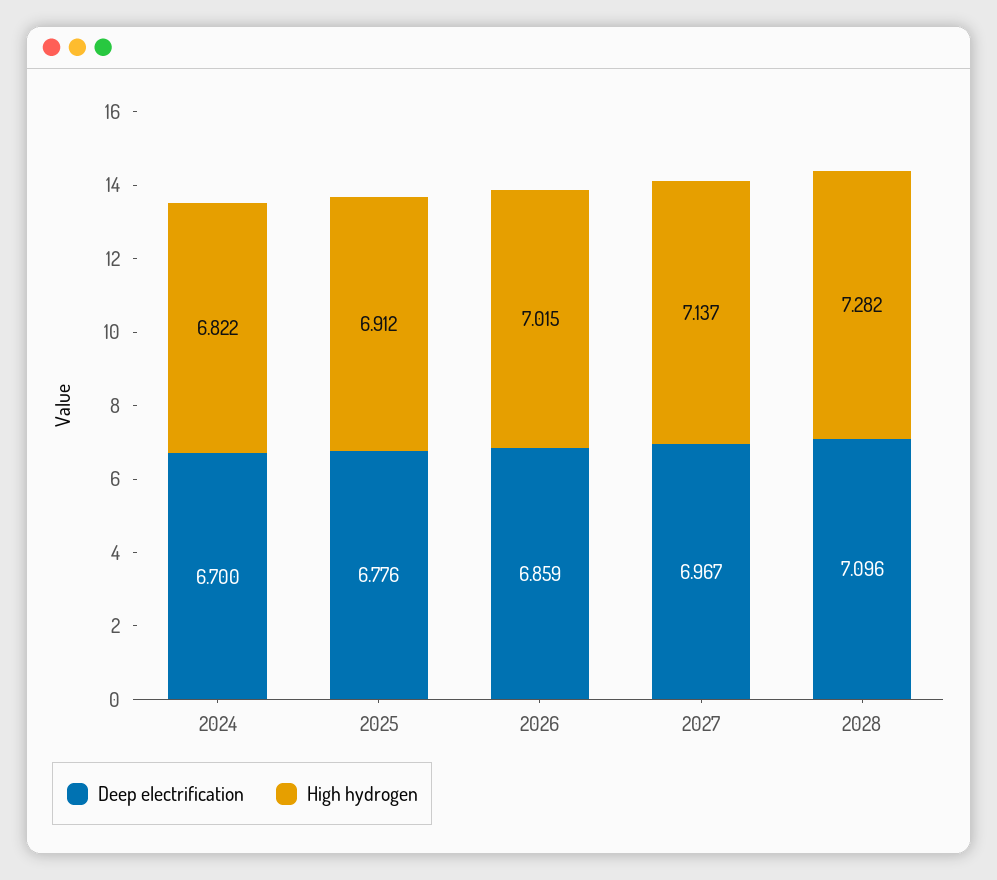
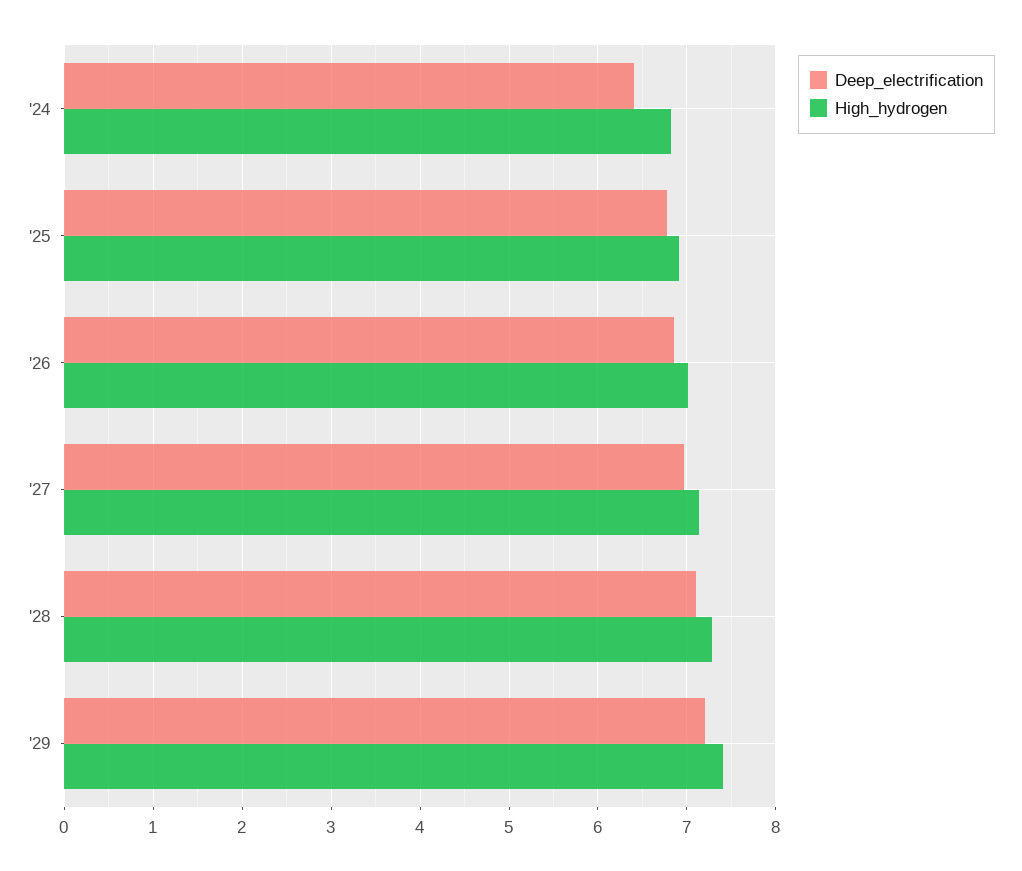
Deep electrification, 2024: 6.7 -> 6.4
Deep electrification, '29: none -> 7.2
High hydrogen, '29: none -> 7.4

